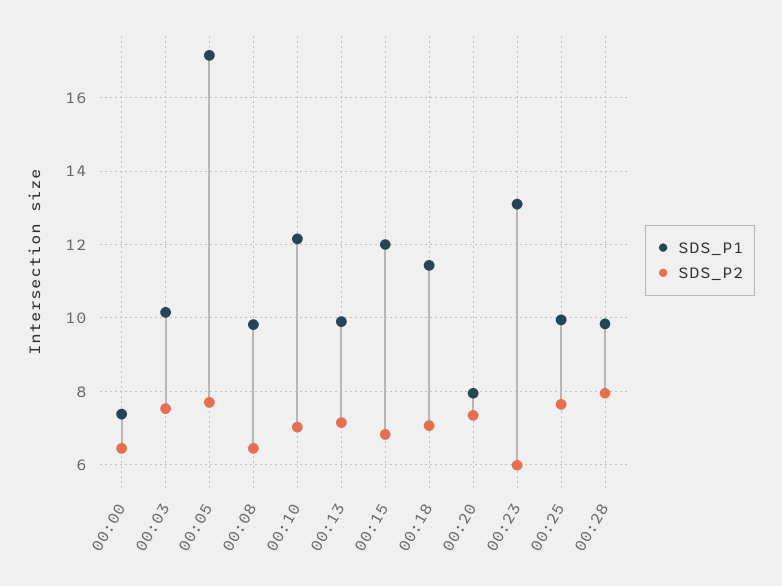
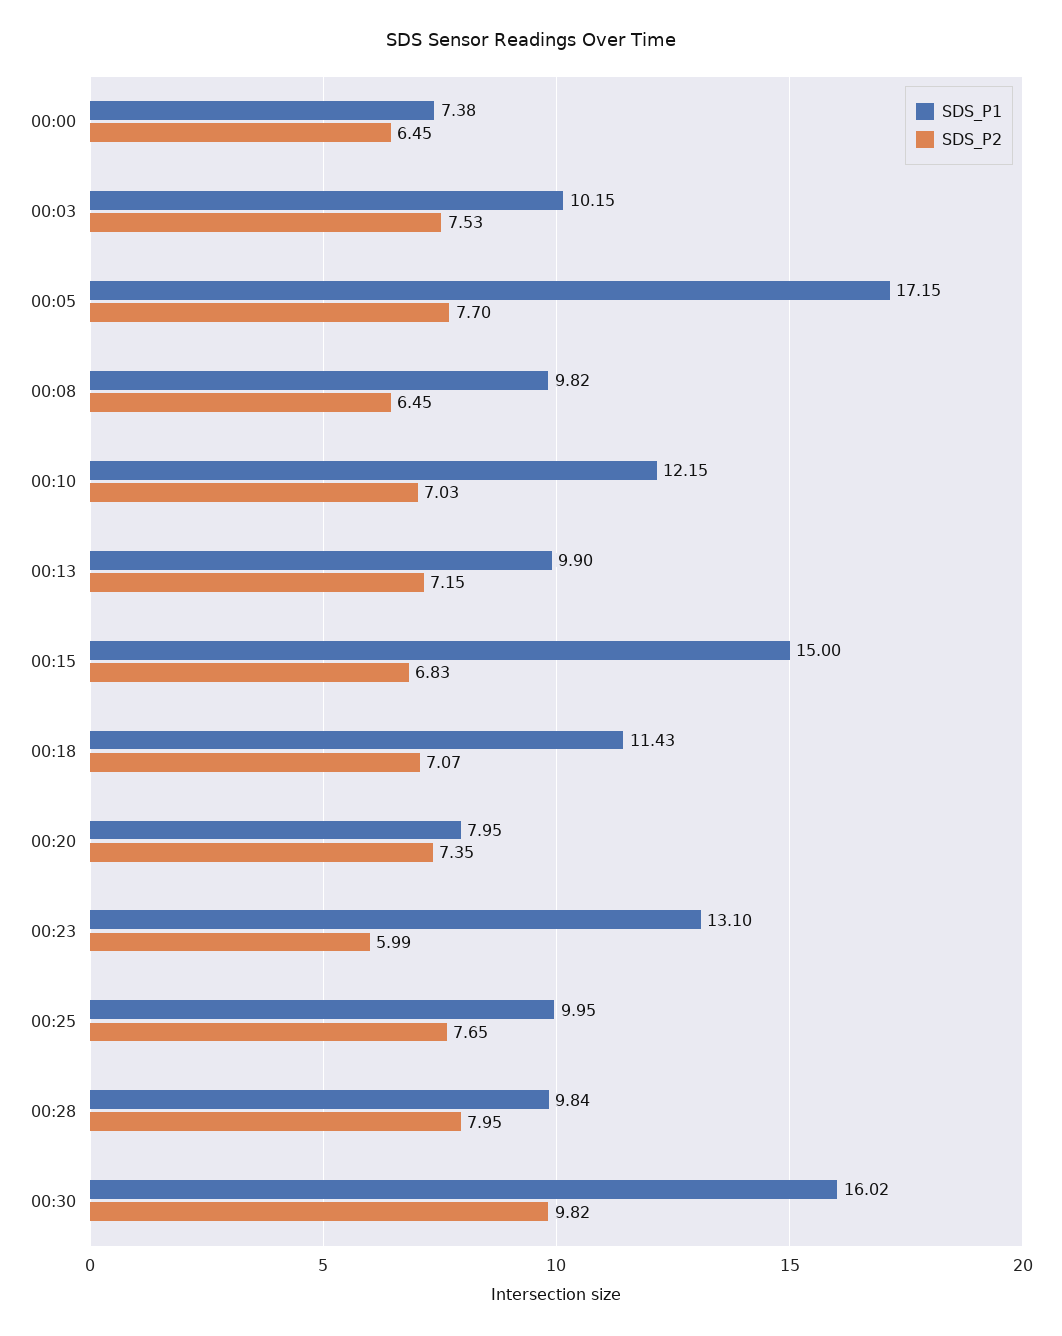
SDS_P1, 00:15: 12 -> 15
SDS_P1, 00:30: none -> 16.02
SDS_P2, 00:30: none -> 9.82

